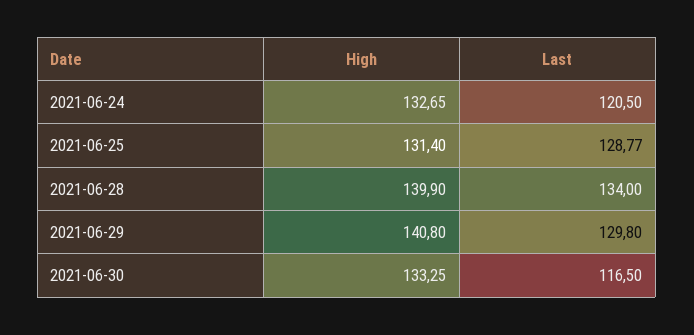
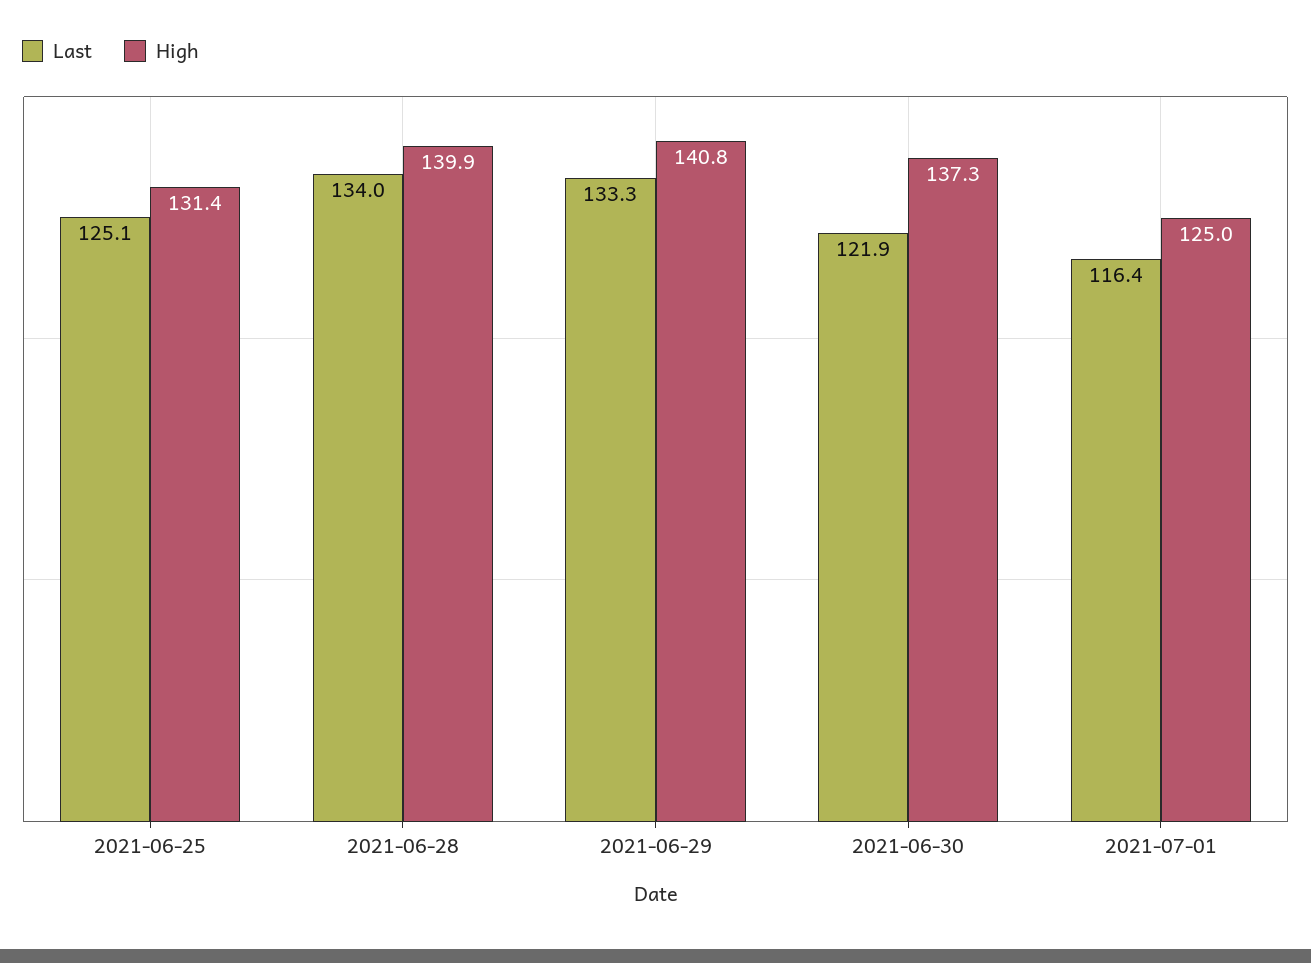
High, 2021-06-24: 132.65 -> none
Last, 2021-06-24: 120.5 -> none
Last, 2021-06-25: 128.77 -> 125.1
Last, 2021-06-29: 129.8 -> 133.3
High, 2021-06-30: 133.25 -> 137.3
Last, 2021-06-30: 116.5 -> 121.9
Last, 2021-07-01: none -> 116.4
High, 2021-07-01: none -> 125

